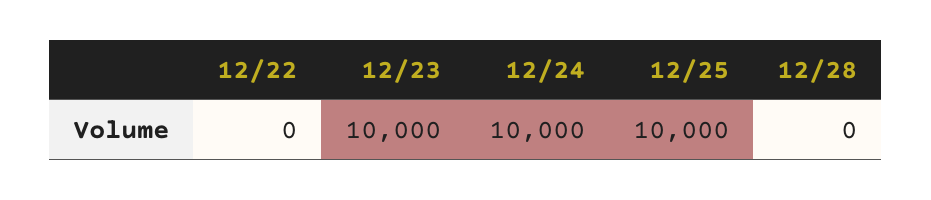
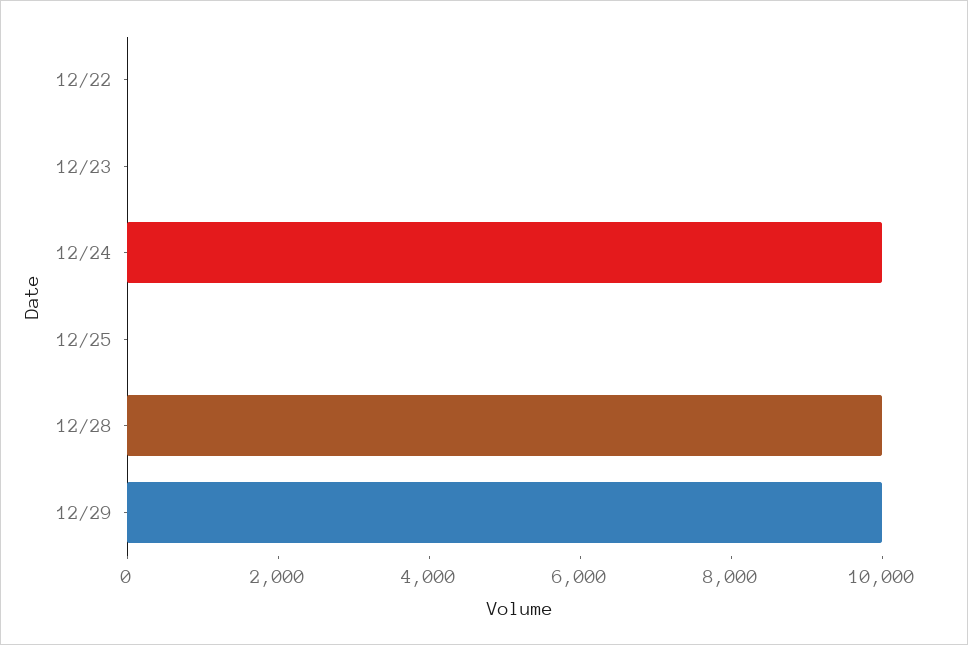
12/23: 10000 -> 0
12/25: 10000 -> 0
12/28: 0 -> 10000
12/29: none -> 10000

